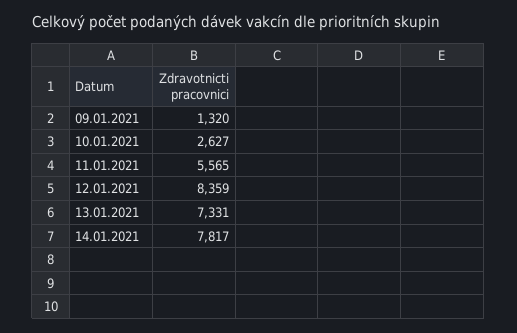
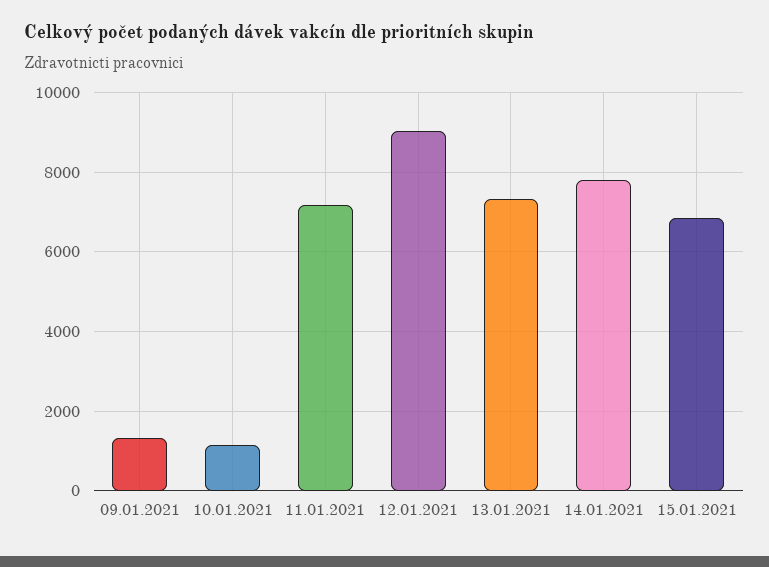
10.01.2021: 2627 -> 1200
11.01.2021: 5565 -> 7200
12.01.2021: 8359 -> 9000
15.01.2021: none -> 6800

